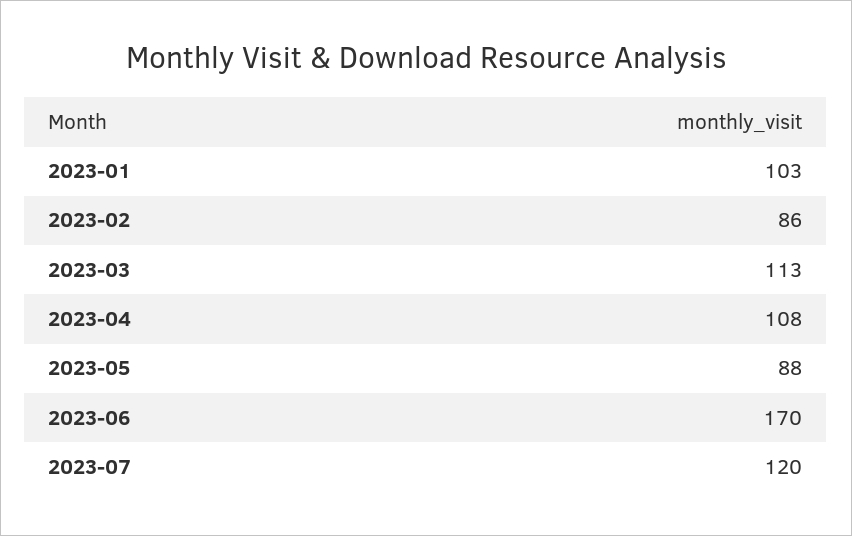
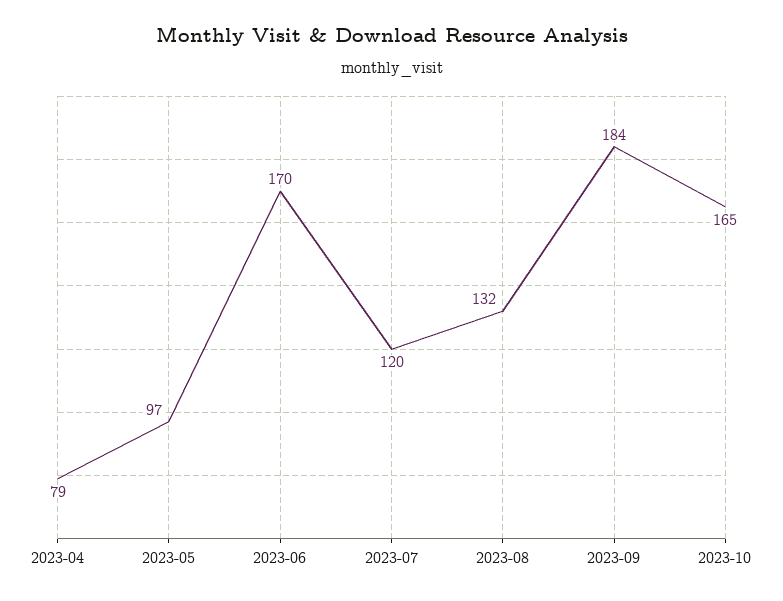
2023-01: 103 -> none
2023-02: 86 -> none
2023-03: 113 -> none
2023-04: 108 -> 79
2023-05: 88 -> 97
2023-08: none -> 132
2023-09: none -> 184
2023-10: none -> 165

